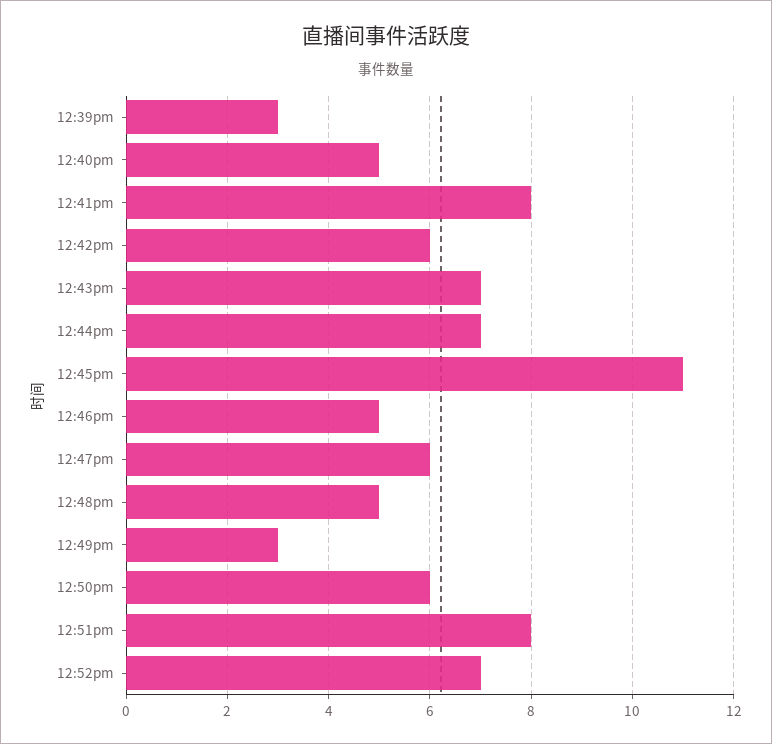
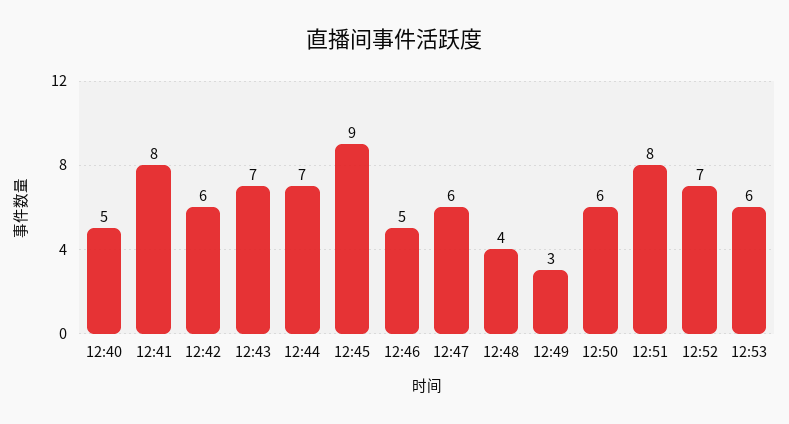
12:39pm: 3 -> none
12:45pm: 11 -> 9
12:48pm: 5 -> 4
12:53: none -> 6

